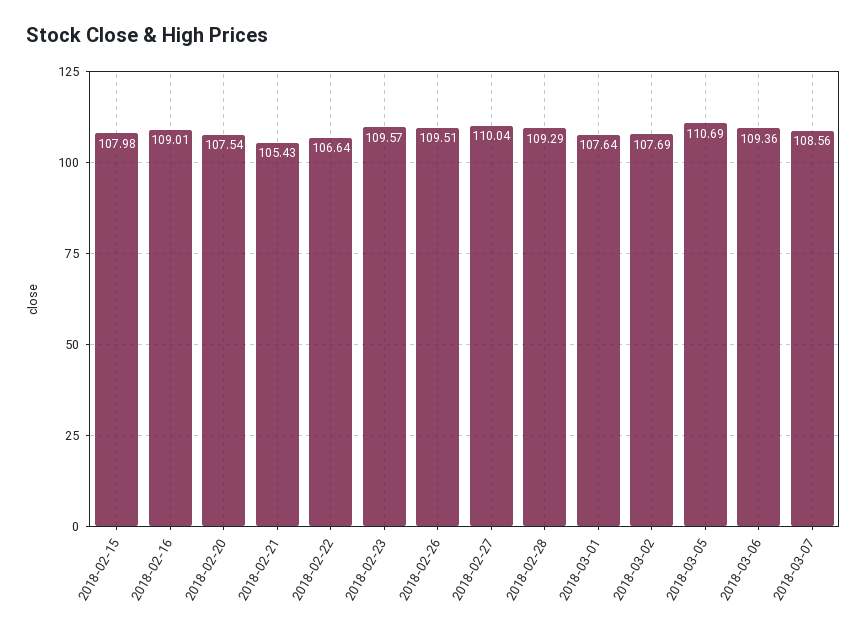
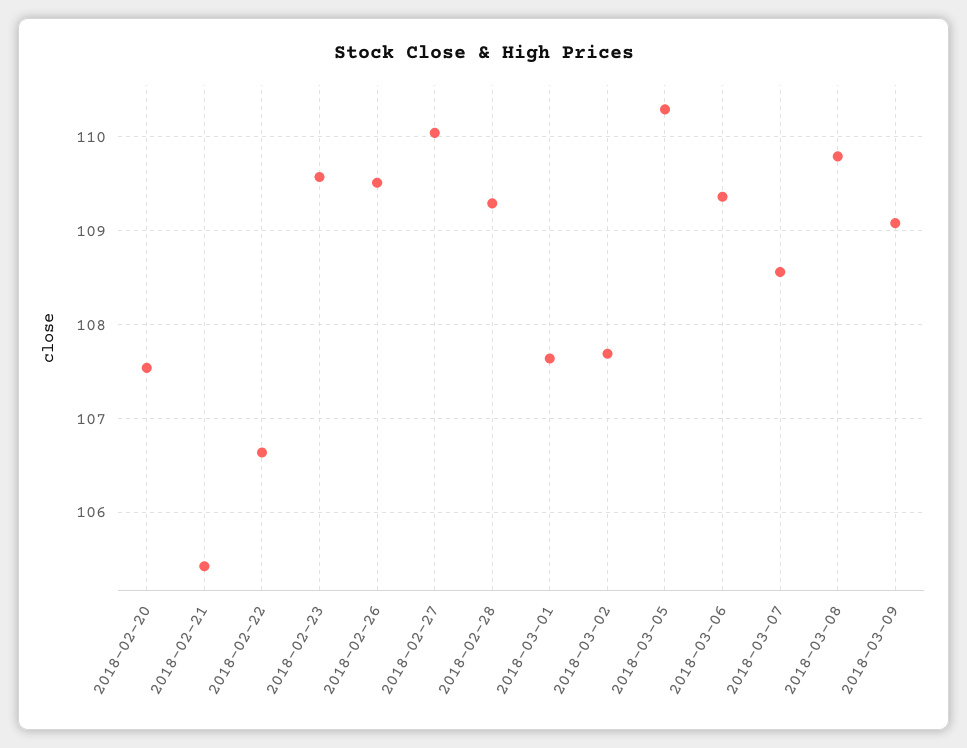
2018-02-15: 107.98 -> none
2018-02-16: 109.01 -> none
2018-03-05: 110.69 -> 110.3
2018-03-08: none -> 109.8
2018-03-09: none -> 109.1

